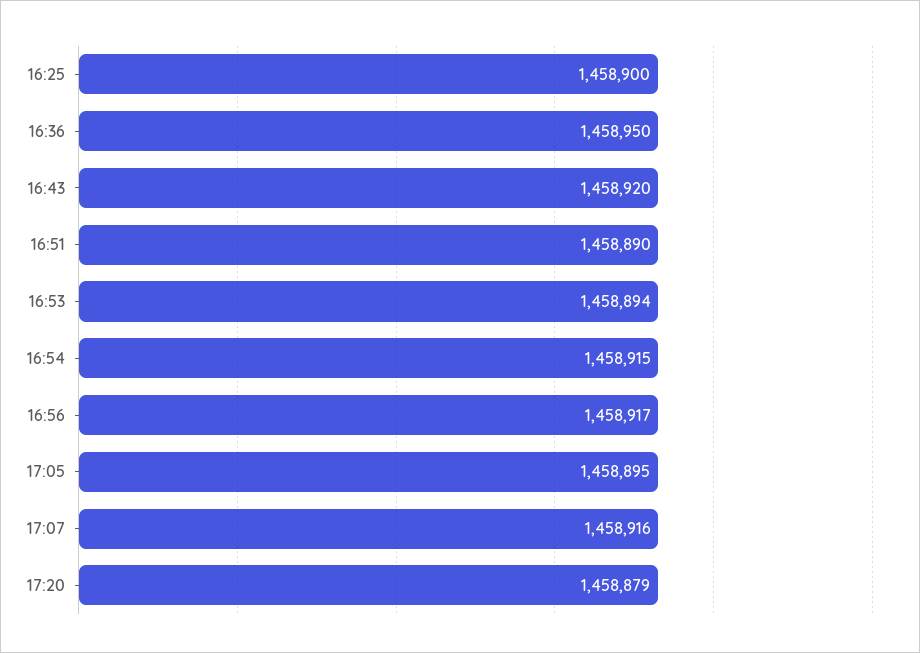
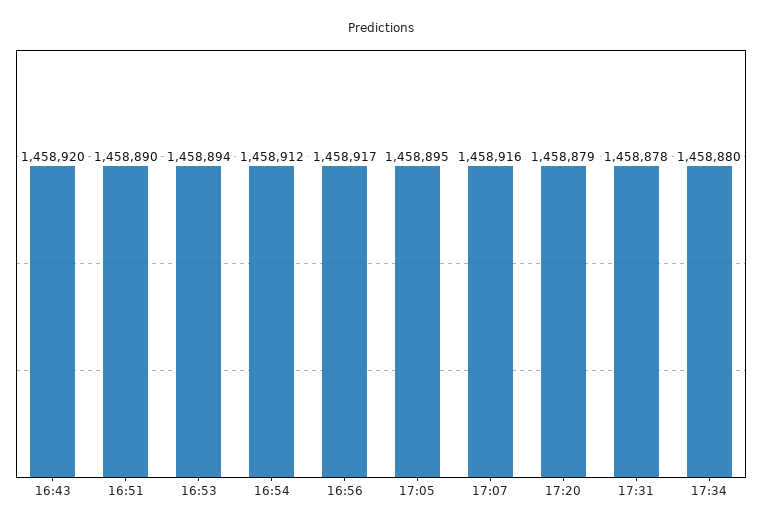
16:25: 1458900 -> none
16:36: 1458950 -> none
16:54: 1458915 -> 1458912
17:31: none -> 1458878
17:34: none -> 1458880

